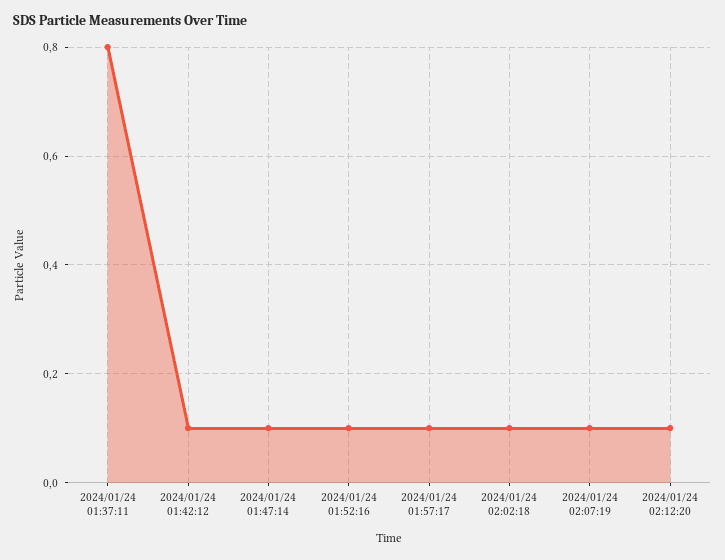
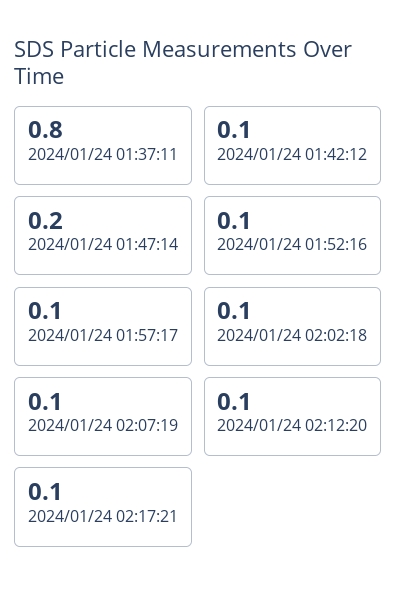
2024/01/24 01:47:14: 0.1 -> 0.2
2024/01/24 02:17:21: none -> 0.1

